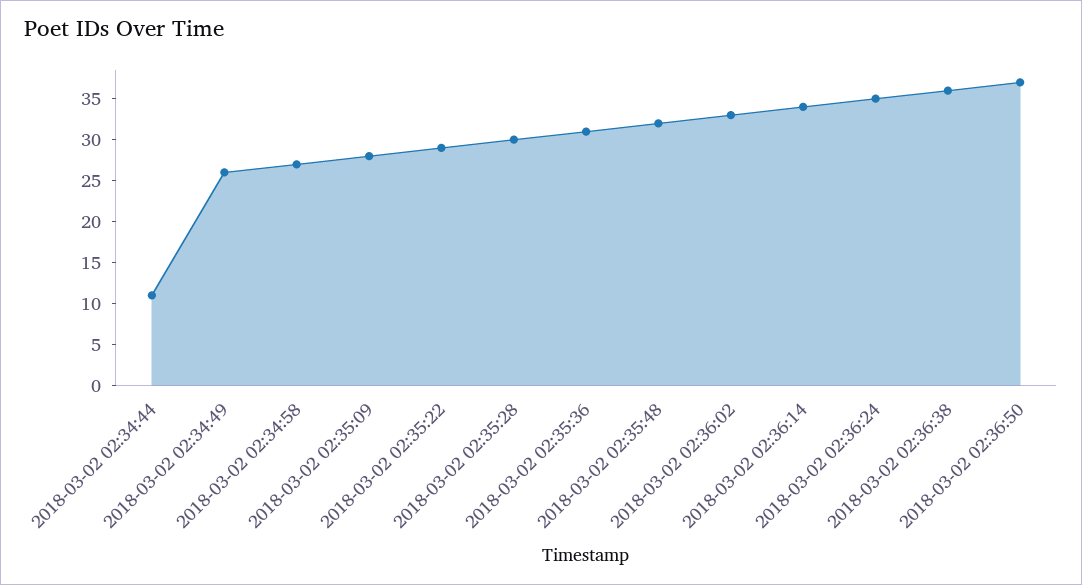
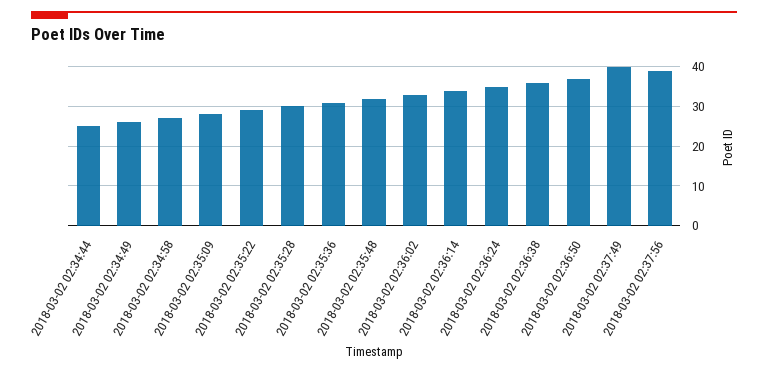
2018-03-02 02:34:44: 11 -> 25
2018-03-02 02:37:49: none -> 40
2018-03-02 02:37:56: none -> 40

